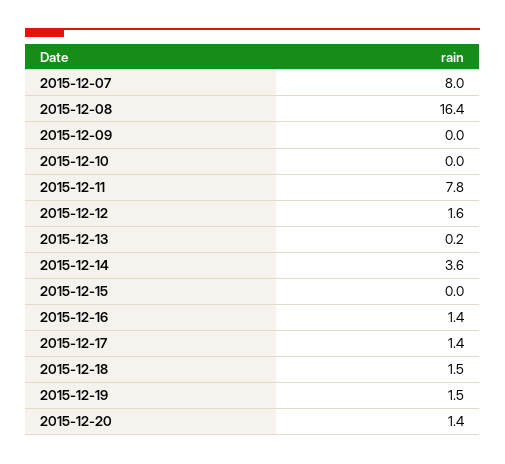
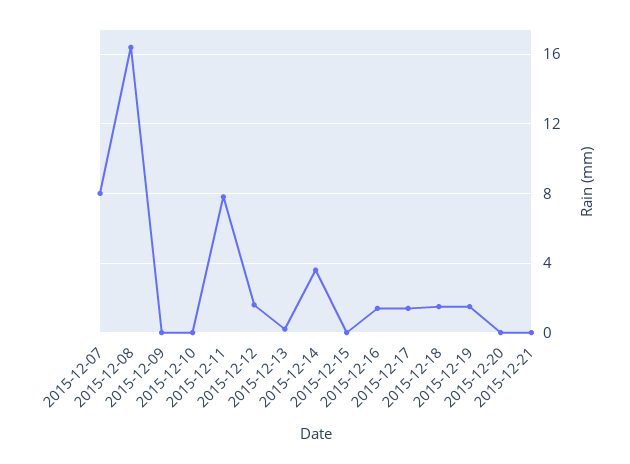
2015-12-20: 1.4 -> 0
2015-12-21: none -> 0

